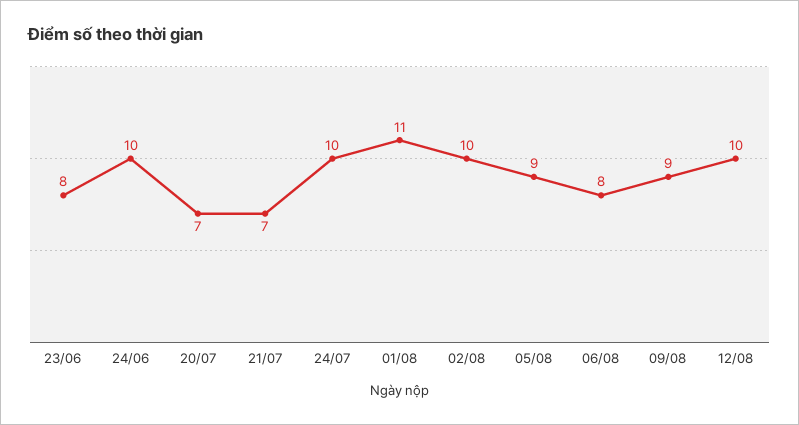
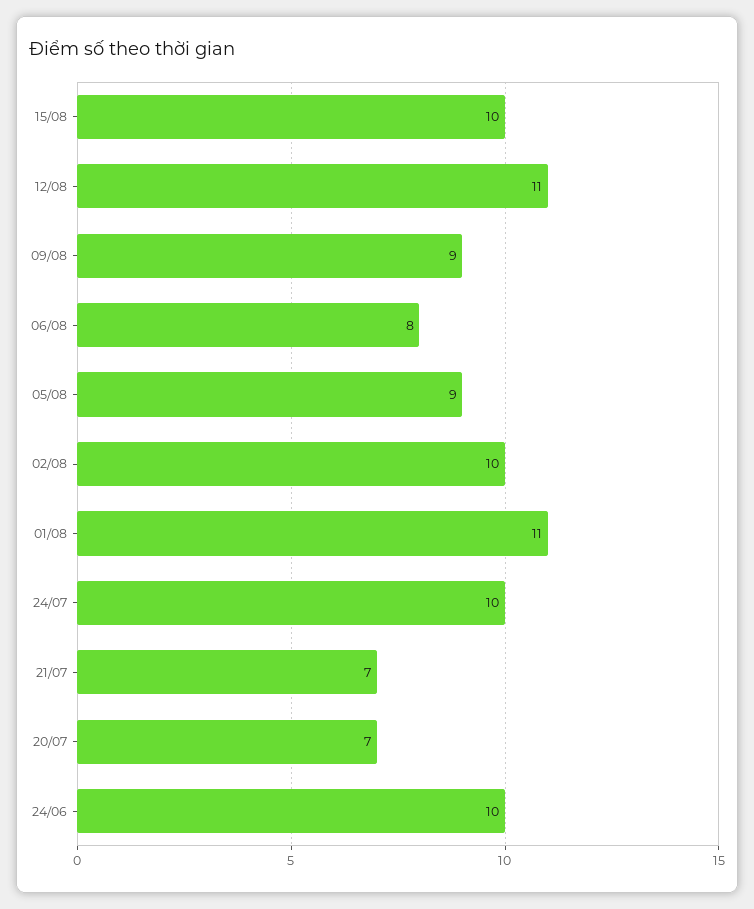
23/06: 8 -> none
12/08: 10 -> 11
15/08: none -> 10

